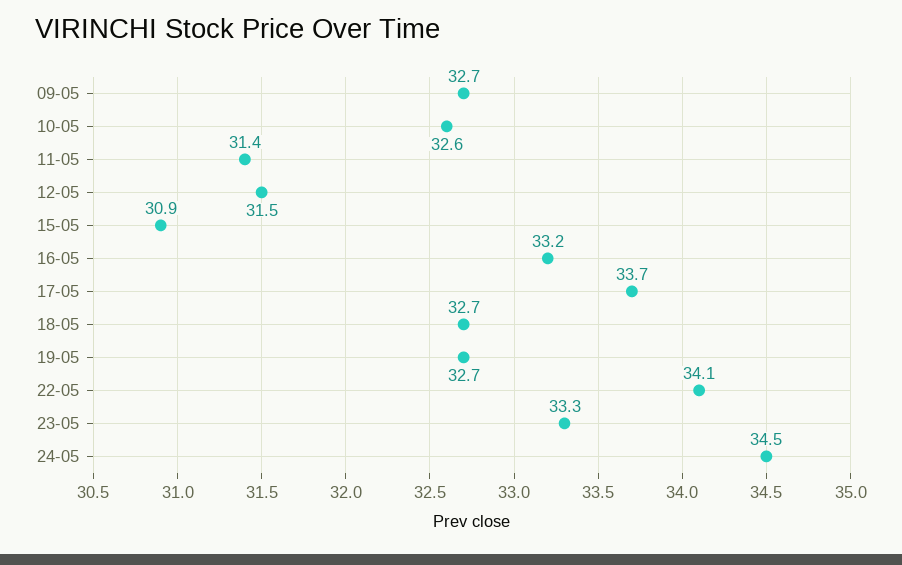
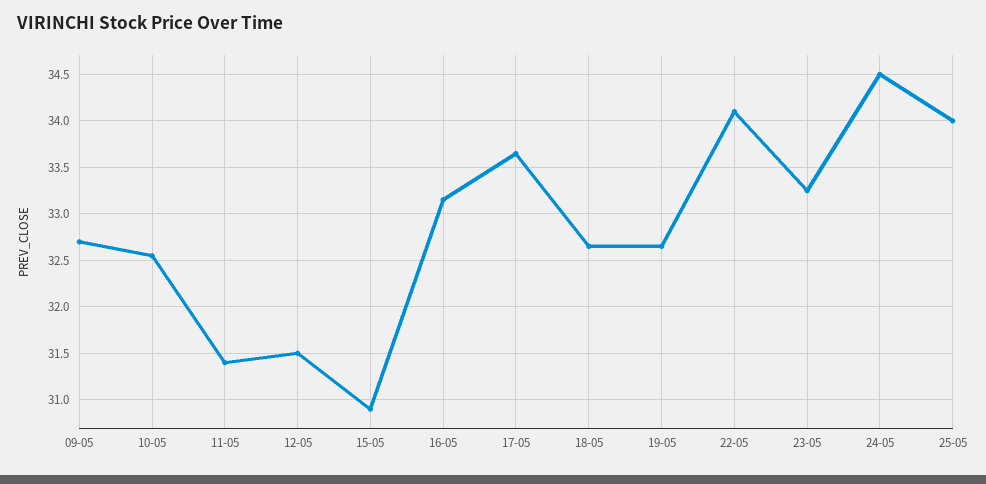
25-05: none -> 34

